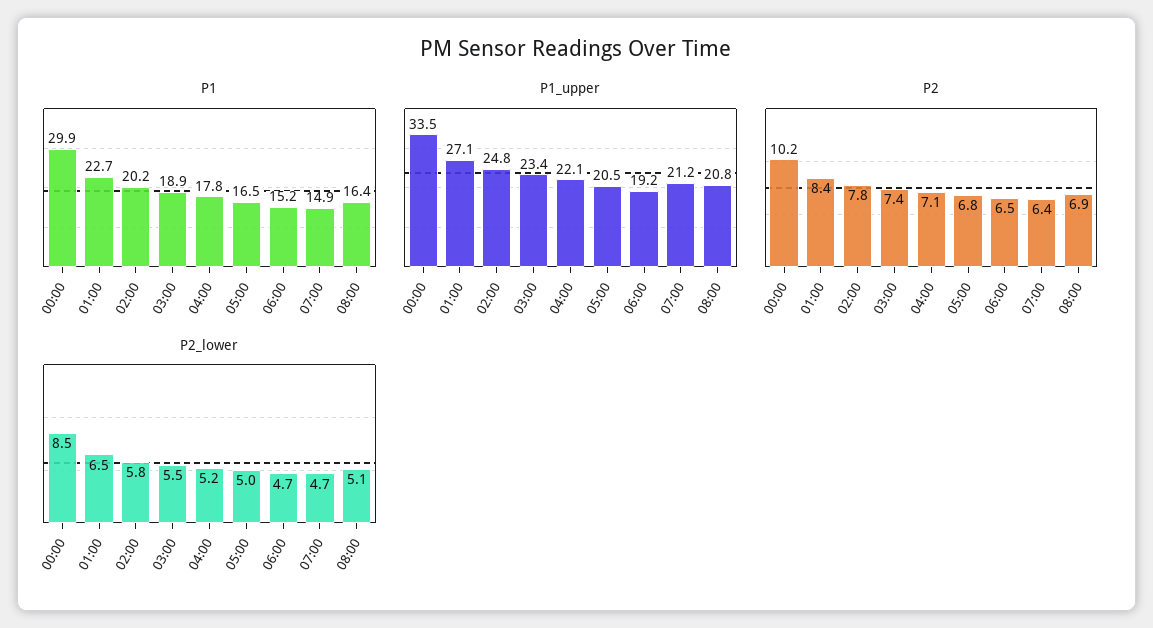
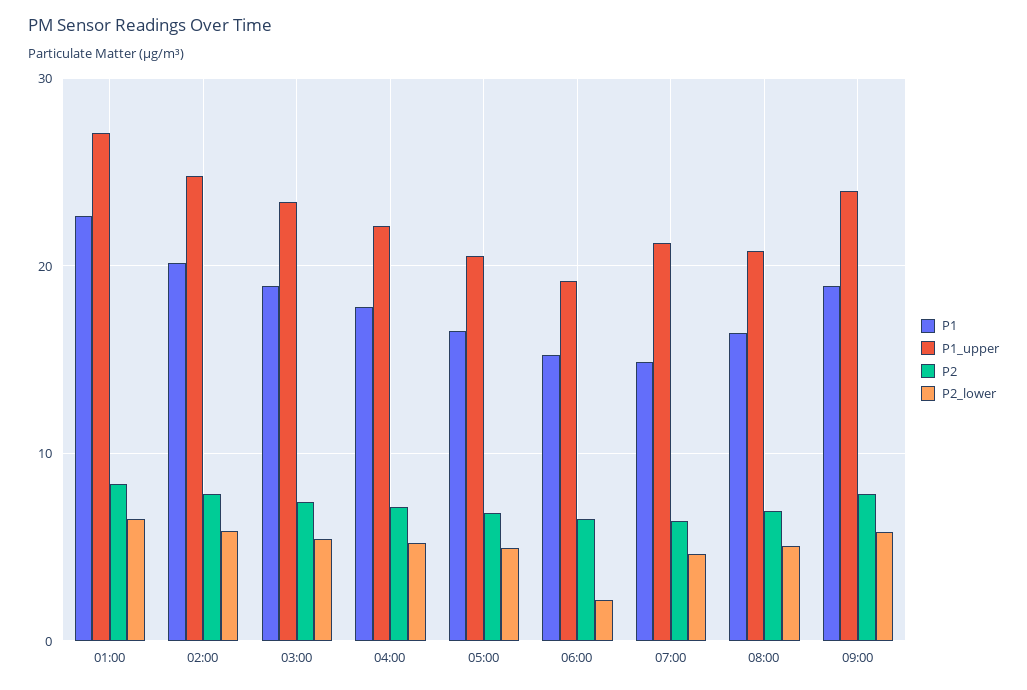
P1, 00:00: 29.9 -> none
P1_upper, 00:00: 33.5 -> none
P2, 00:00: 10.2 -> none
P2_lower, 00:00: 8.5 -> none
P2_lower, 06:00: 4.7 -> 2
P1, 09:00: none -> 19
P1_upper, 09:00: none -> 24
P2, 09:00: none -> 8
P2_lower, 09:00: none -> 6

